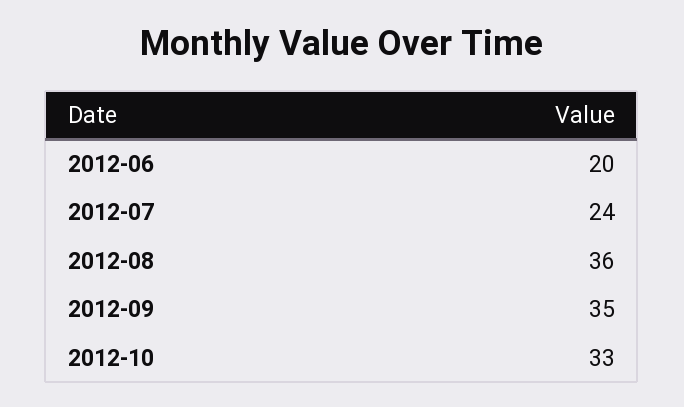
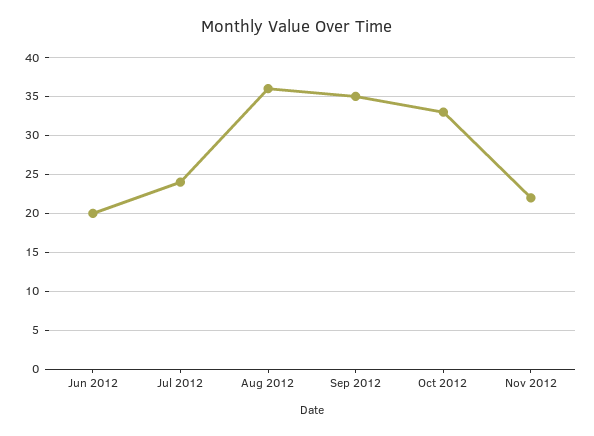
Nov 2012: none -> 22

